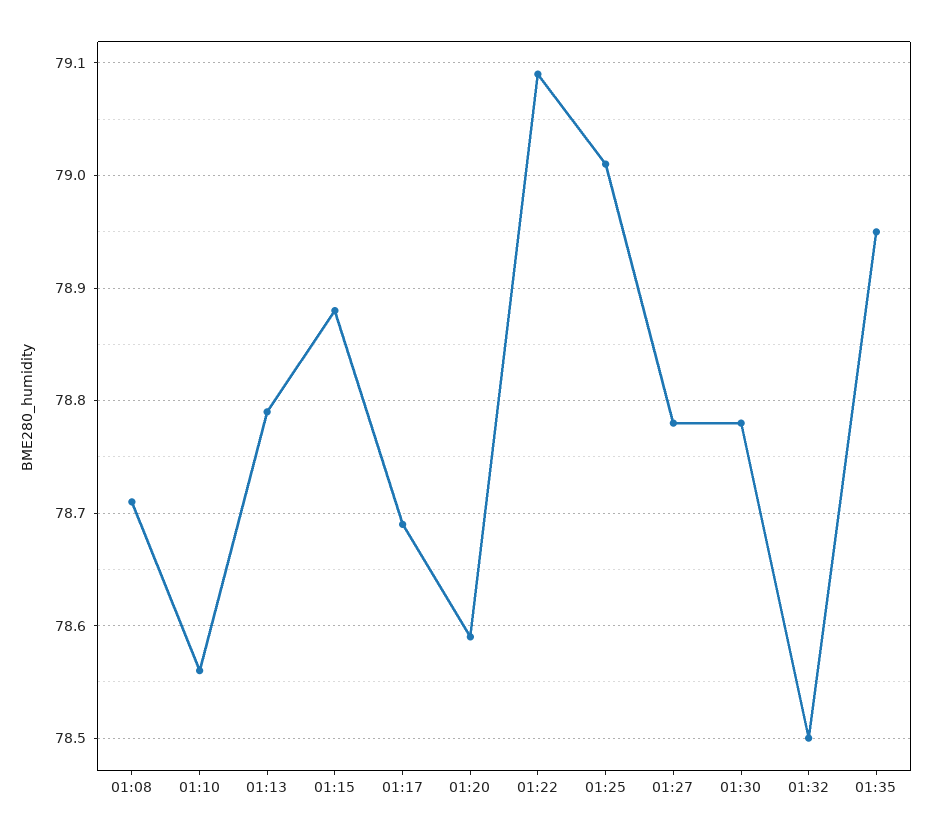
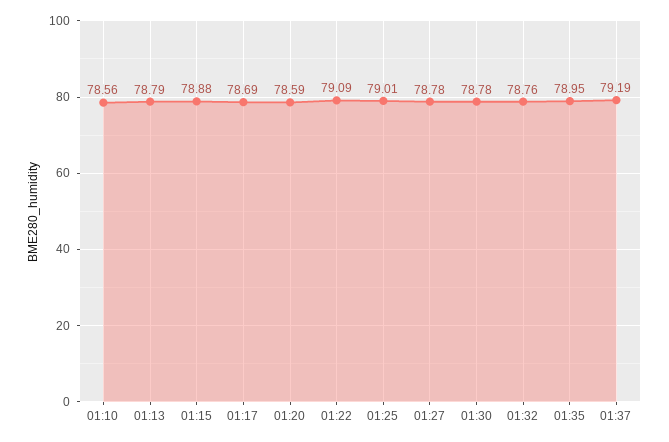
01:08: 78.71 -> none
01:32: 78.5 -> 78.76
01:37: none -> 79.19

